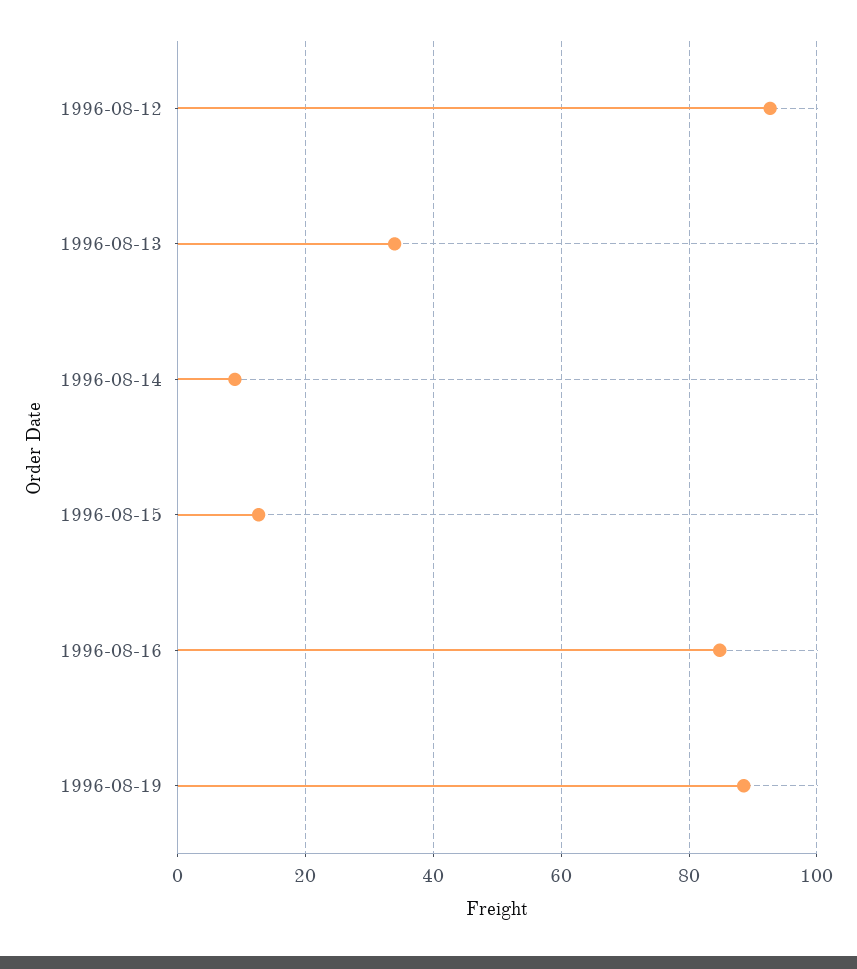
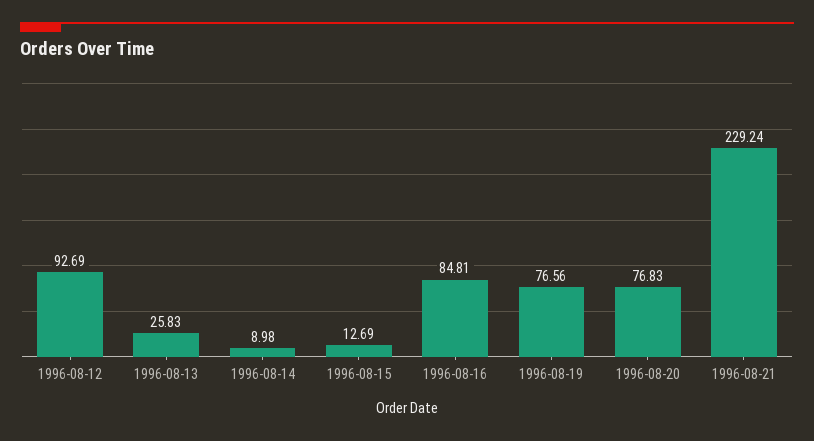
1996-08-13: 34 -> 25.83
1996-08-19: 88 -> 76.56
1996-08-20: none -> 76.83
1996-08-21: none -> 229.24

